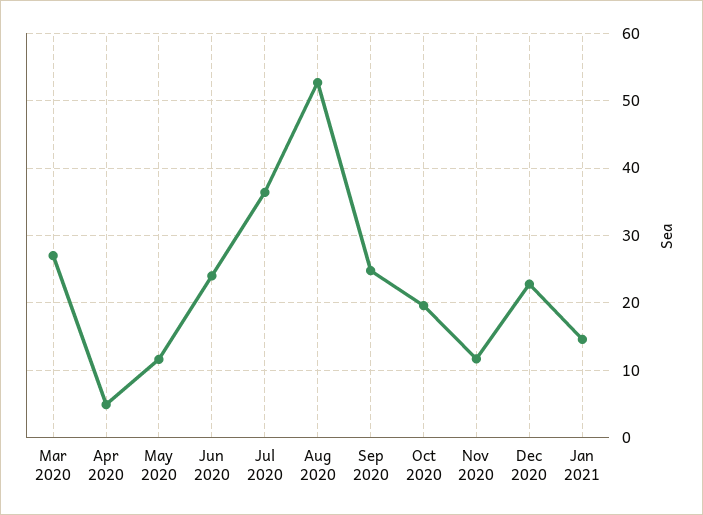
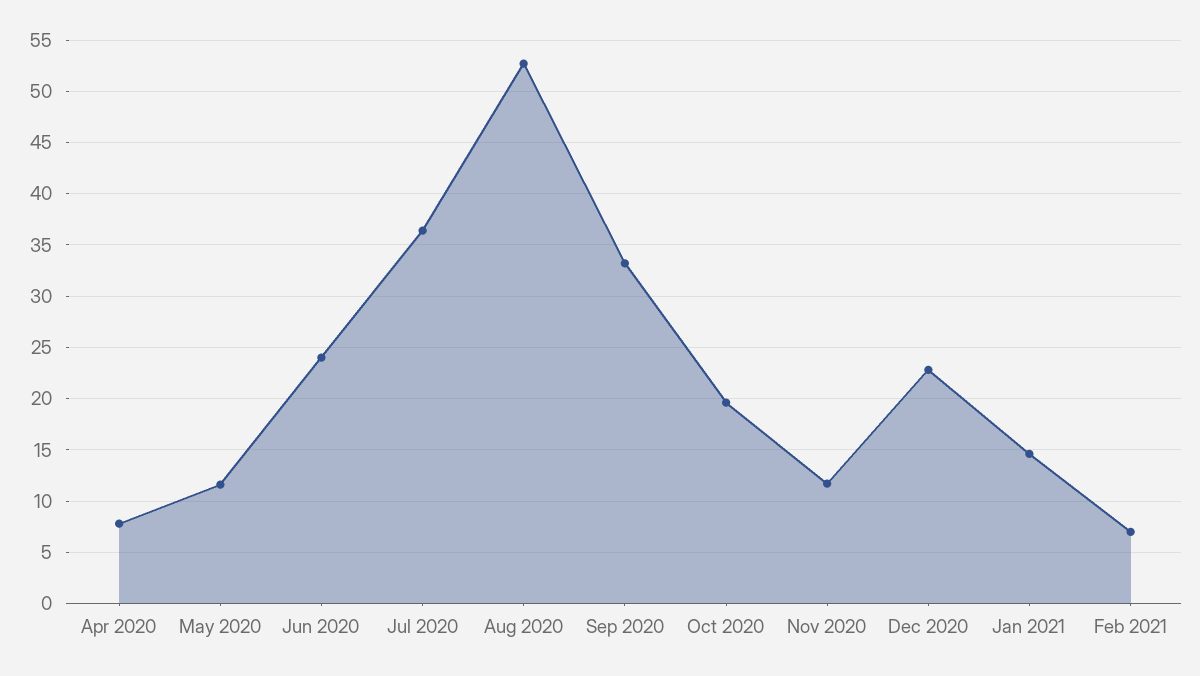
Mar 2020: 27 -> none
Apr 2020: 5 -> 8
Sep 2020: 25 -> 33
Feb 2021: none -> 7

